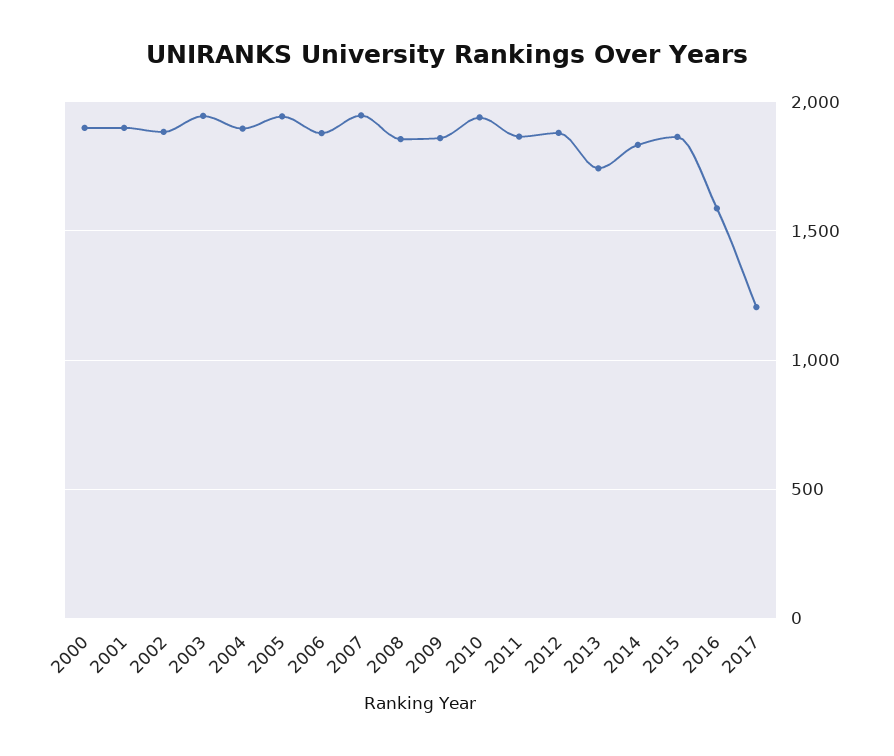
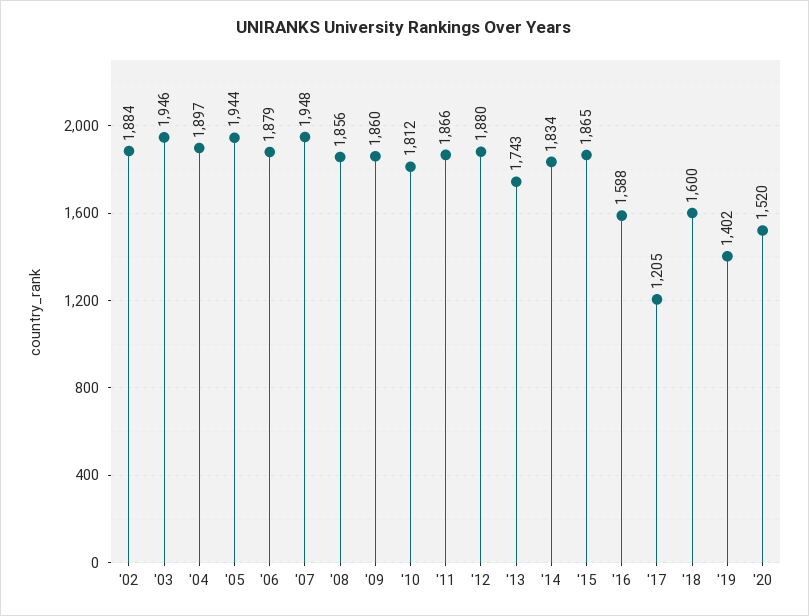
2000: 1900 -> none
2001: 1900 -> none
2010: 1950 -> 1812
'18: none -> 1600
'19: none -> 1402
'20: none -> 1520

